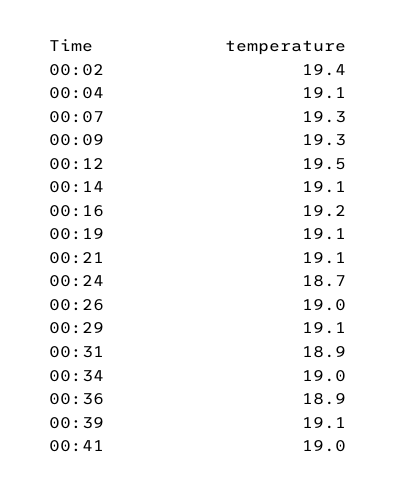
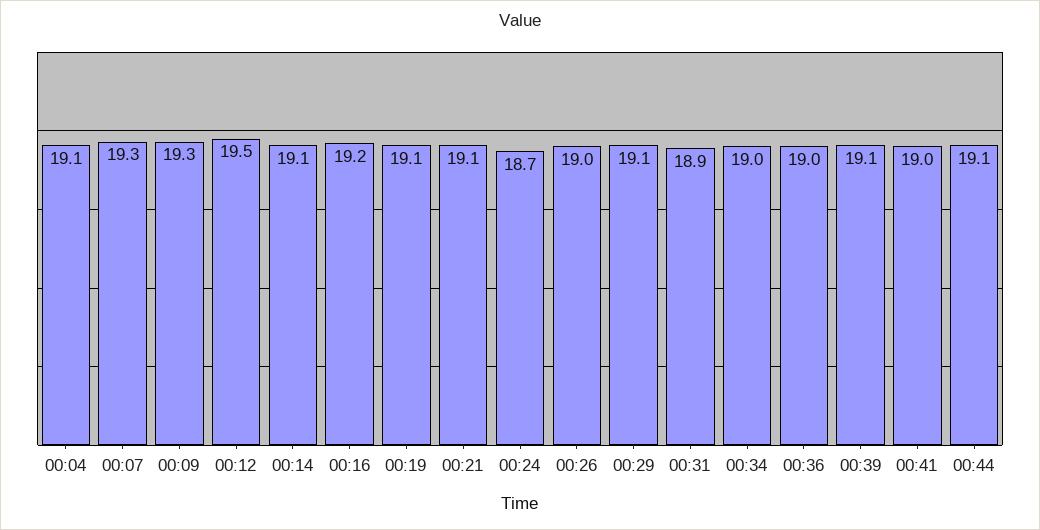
00:02: 19.4 -> none
00:36: 18.9 -> 19
00:44: none -> 19.1

